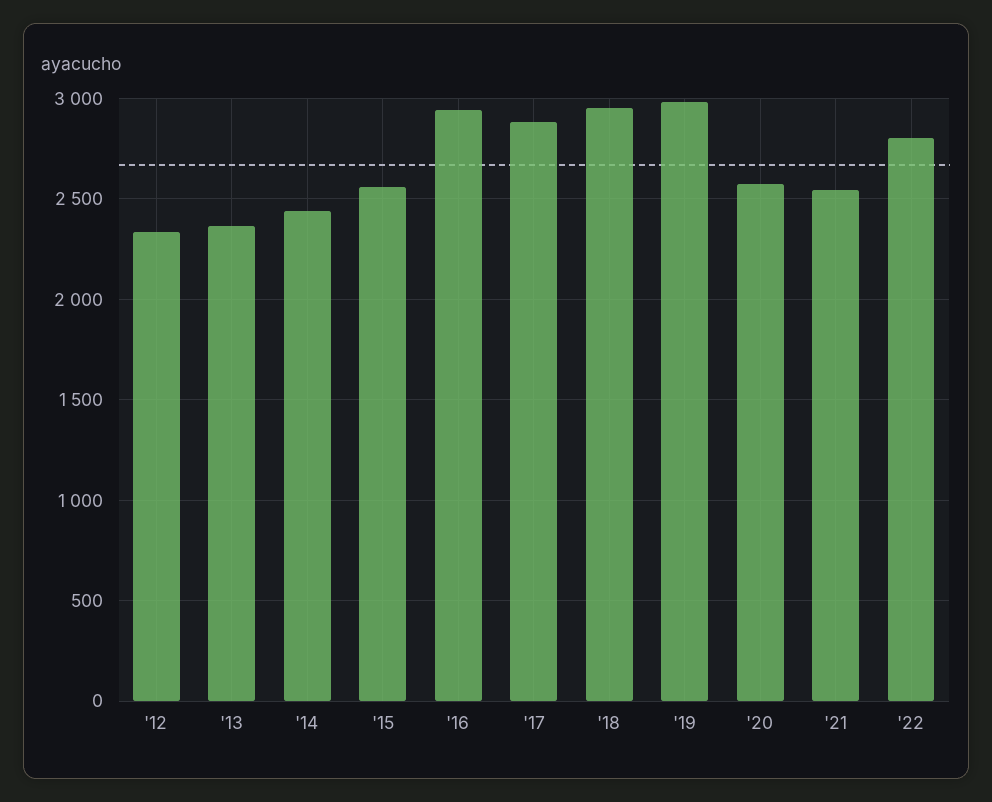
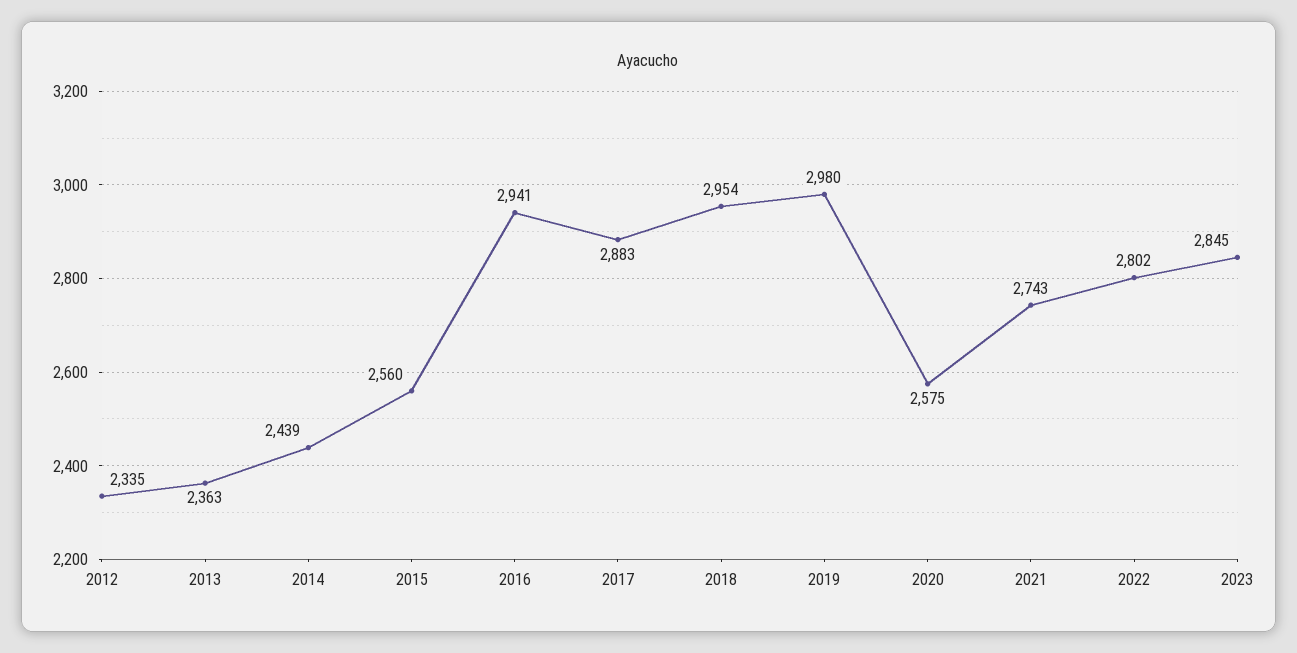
'21: 2550 -> 2743
2023: none -> 2845

